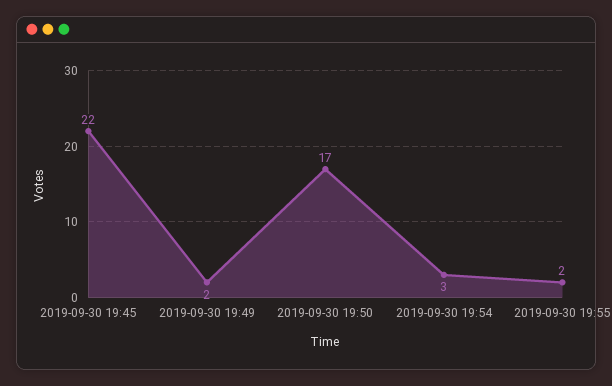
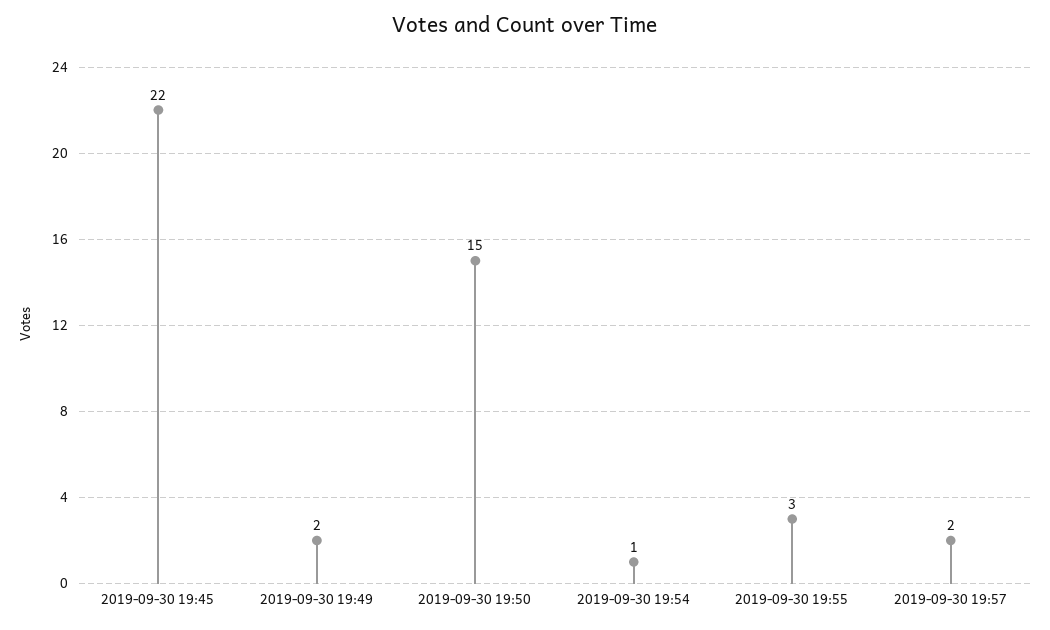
2019-09-30 19:50: 17 -> 15
2019-09-30 19:54: 3 -> 1
2019-09-30 19:55: 2 -> 3
2019-09-30 19:57: none -> 2

